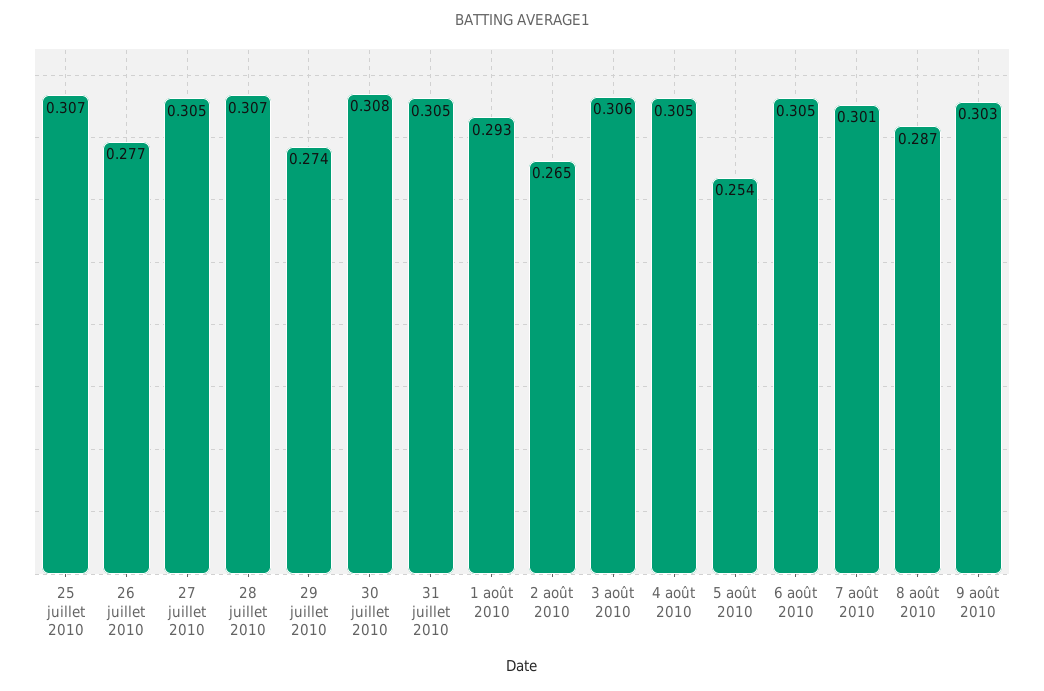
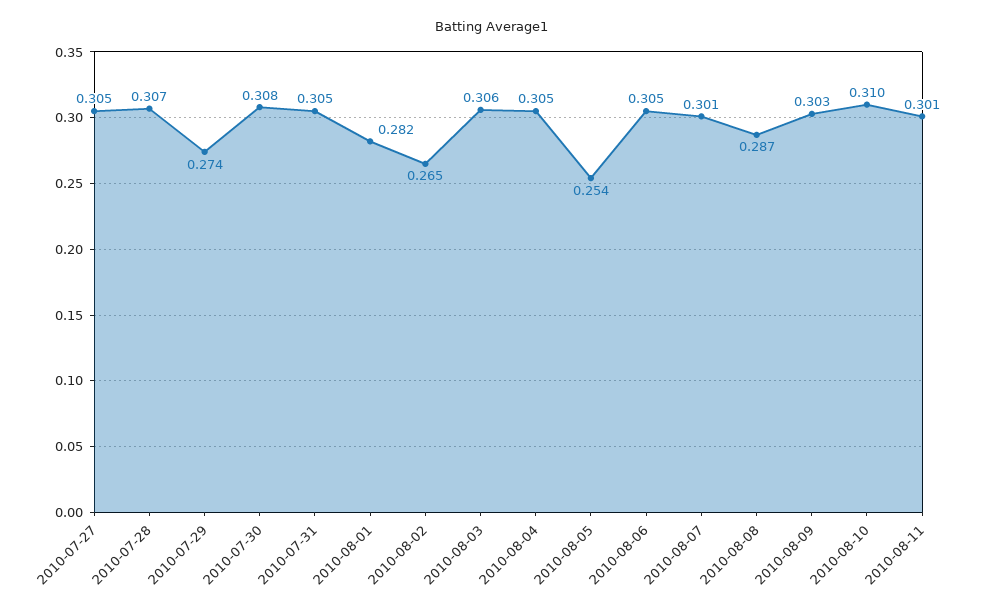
25 juillet 2010: 0.307 -> none
26 juillet 2010: 0.277 -> none
1 août 2010: 0.293 -> 0.282
2010-08-10: none -> 0.31
2010-08-11: none -> 0.301

